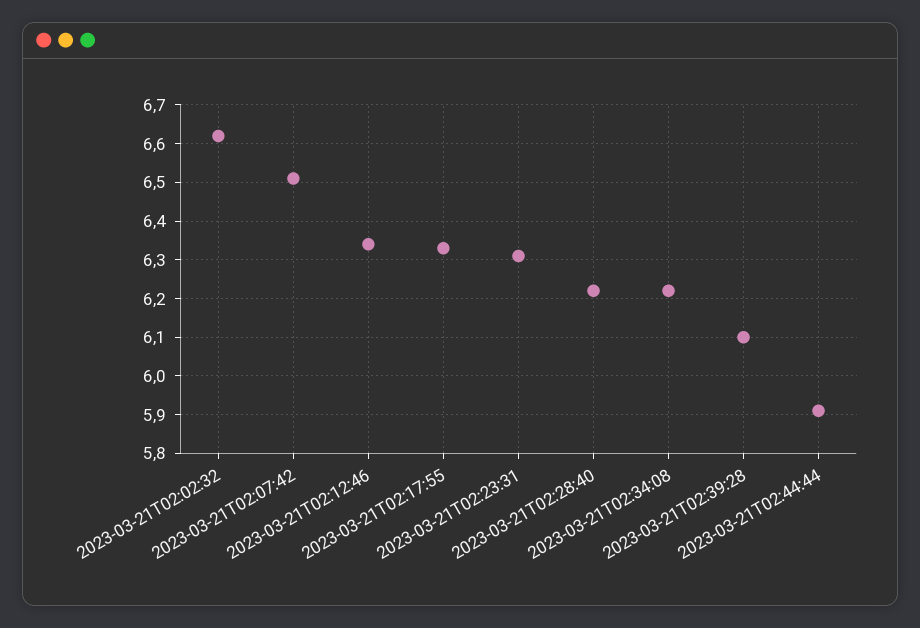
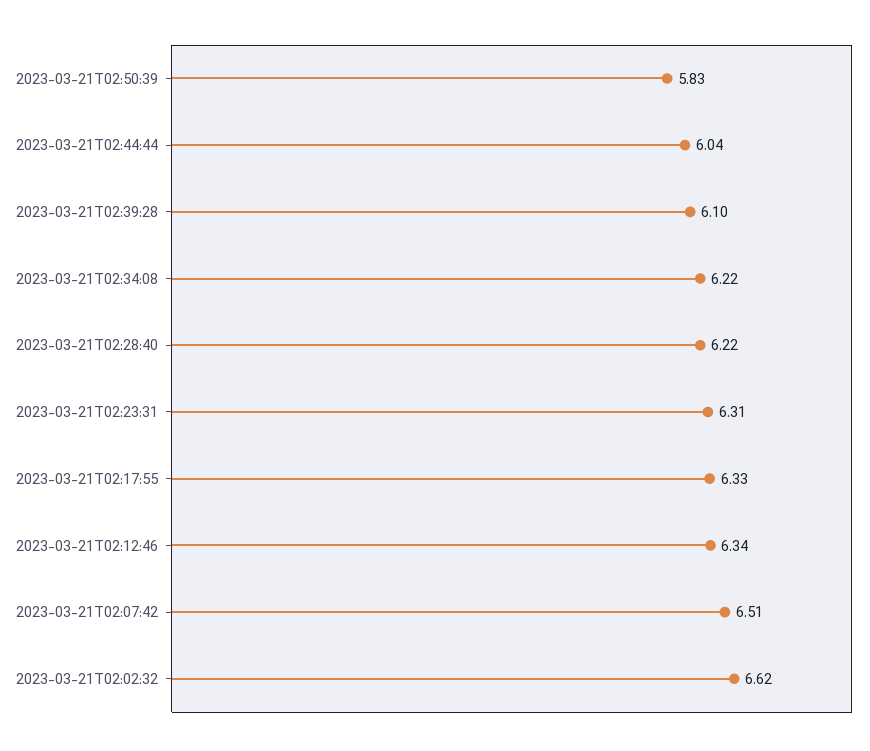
2023-03-21T02:44:44: 5.9 -> 6.04
2023-03-21T02:50:39: none -> 5.83

